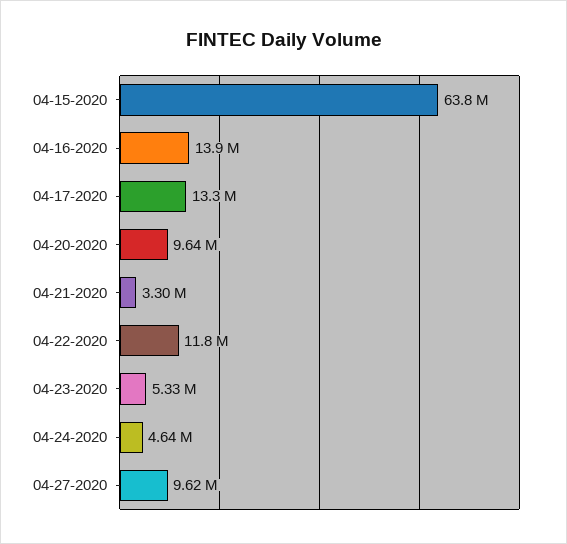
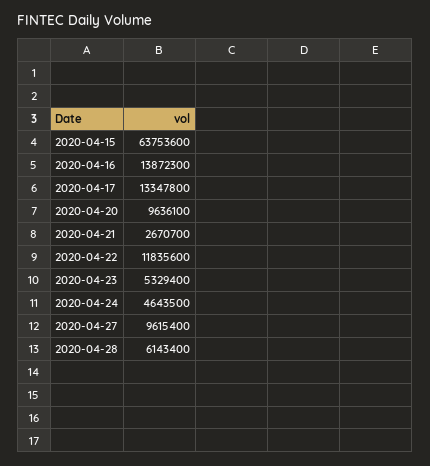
04-21-2020: 3300000 -> 2670700
2020-04-28: none -> 6143400

